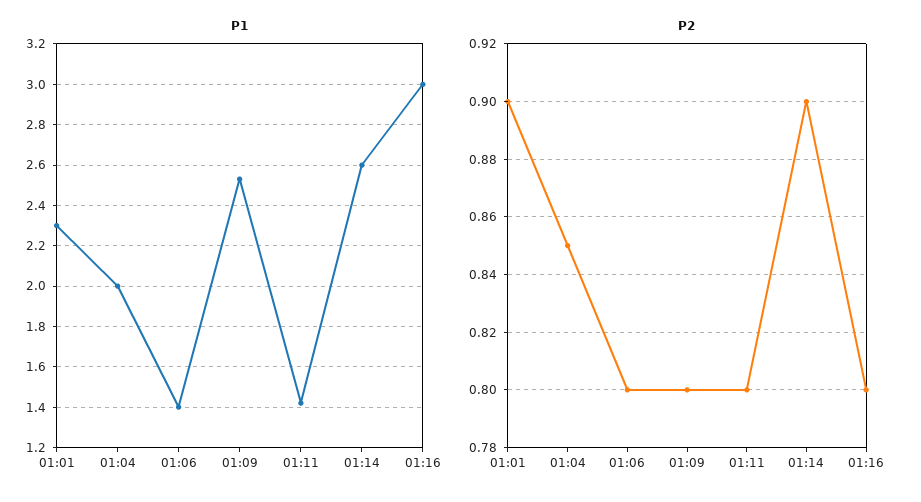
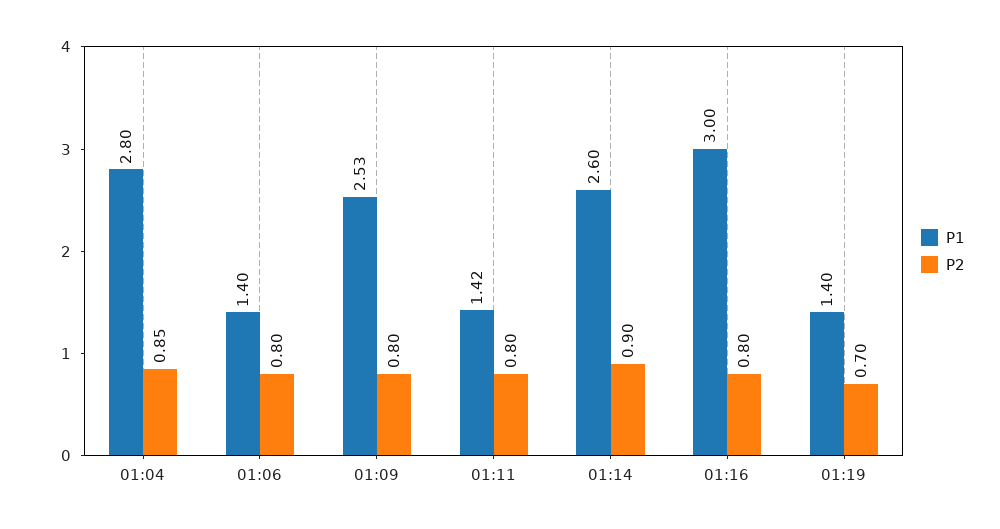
P1, 01:01: 2.3 -> none
P1, 01:04: 2 -> 2.8
P2, 01:01: 0.9 -> none
P1, 01:19: none -> 1.4
P2, 01:19: none -> 0.7

